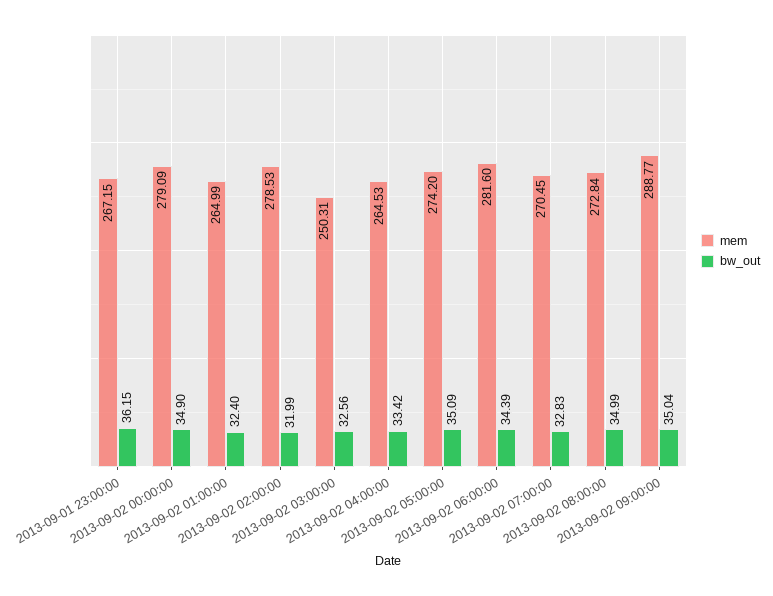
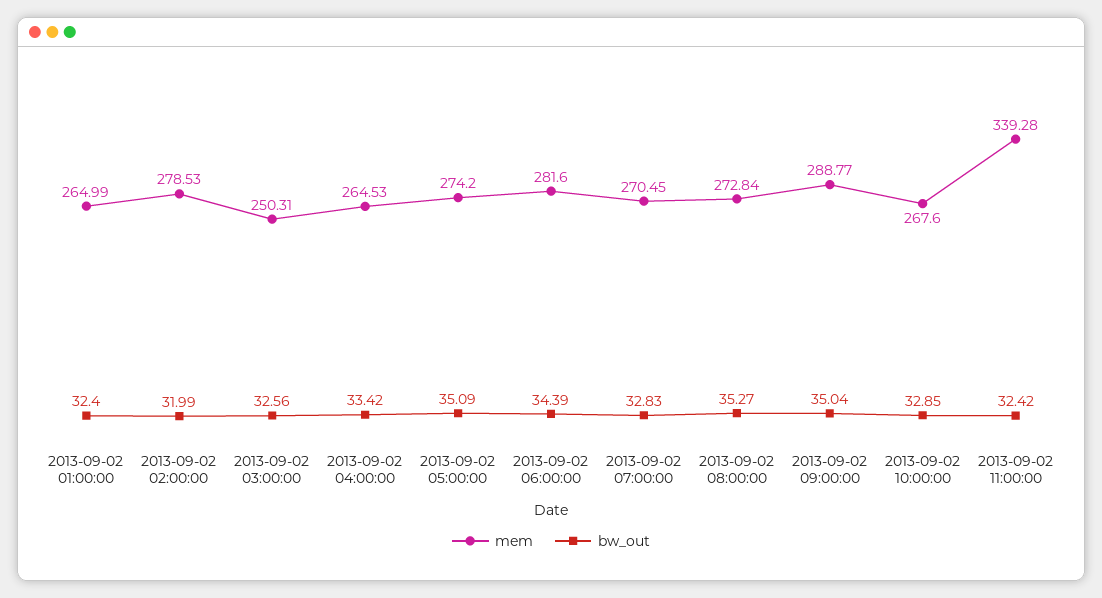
mem, 2013-09-01 23:00:00: 267.15 -> none
bw_out, 2013-09-01 23:00:00: 36.15 -> none
mem, 2013-09-02 00:00:00: 279.09 -> none
bw_out, 2013-09-02 00:00:00: 34.9 -> none
bw_out, 2013-09-02 08:00:00: 34.99 -> 35.27
mem, 2013-09-02 10:00:00: none -> 267.6
bw_out, 2013-09-02 10:00:00: none -> 32.85
mem, 2013-09-02 11:00:00: none -> 339.28
bw_out, 2013-09-02 11:00:00: none -> 32.42

